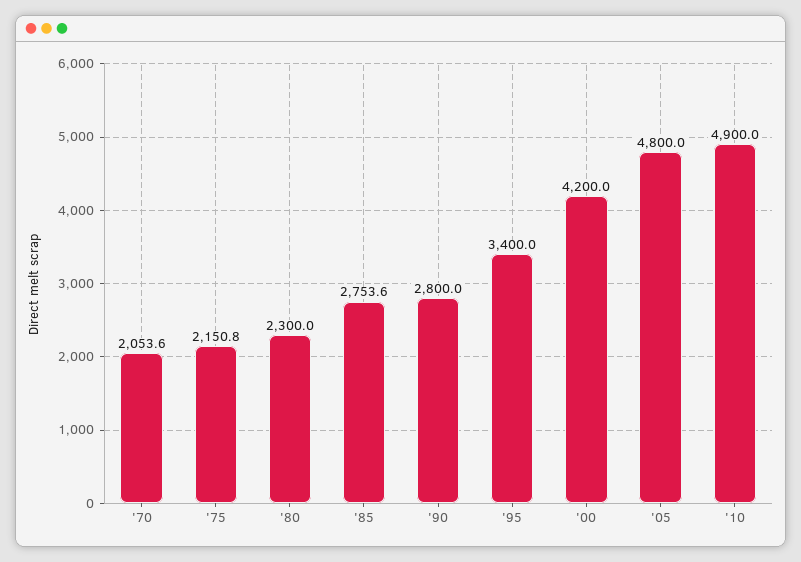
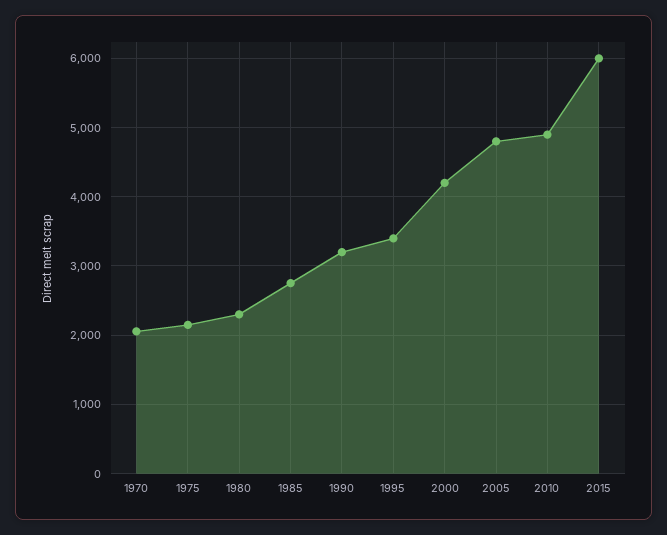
'90: 2800 -> 3200
2015: none -> 6000

